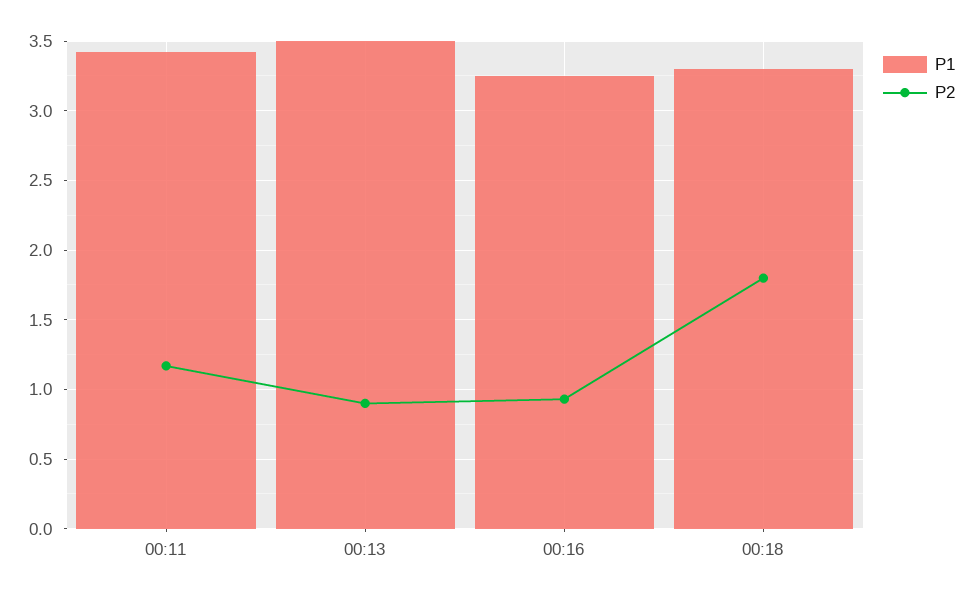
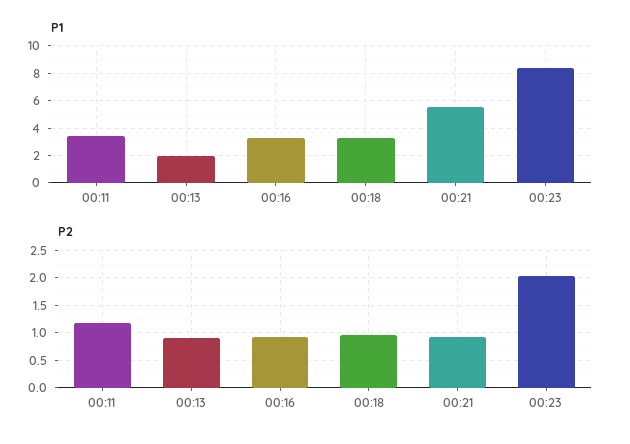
P1, 00:13: 3.5 -> 2
P2, 00:18: 1.8 -> 1
P1, 00:21: none -> 5.5
P1, 00:23: none -> 8.5
P2, 00:21: none -> 1
P2, 00:23: none -> 2

